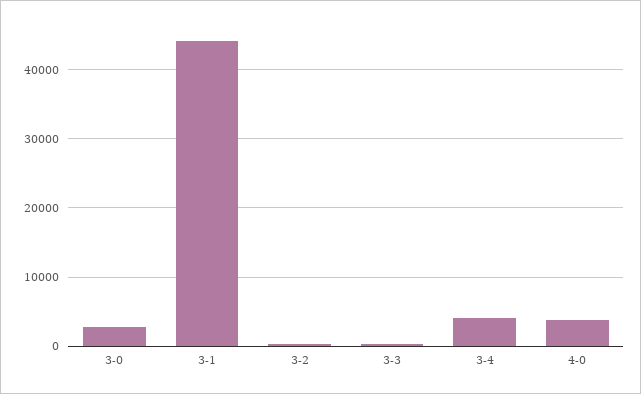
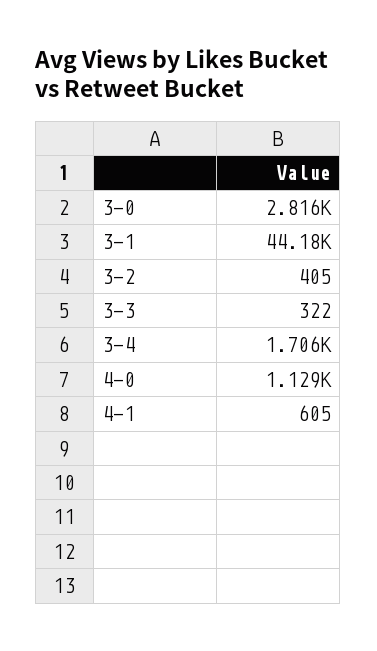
3-4: 4000 -> 1706
4-0: 4000 -> 1129
4-1: none -> 605

